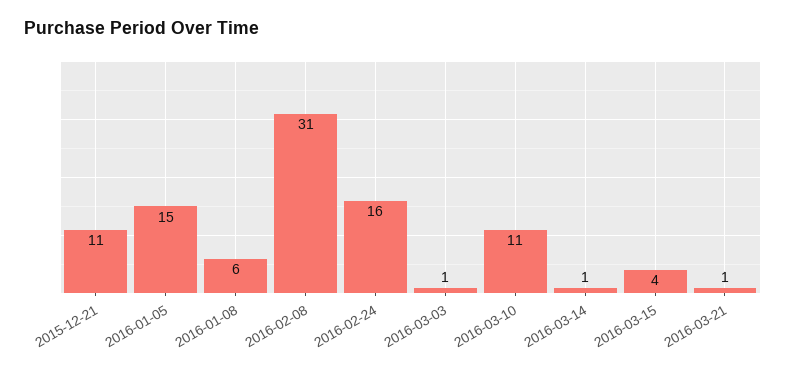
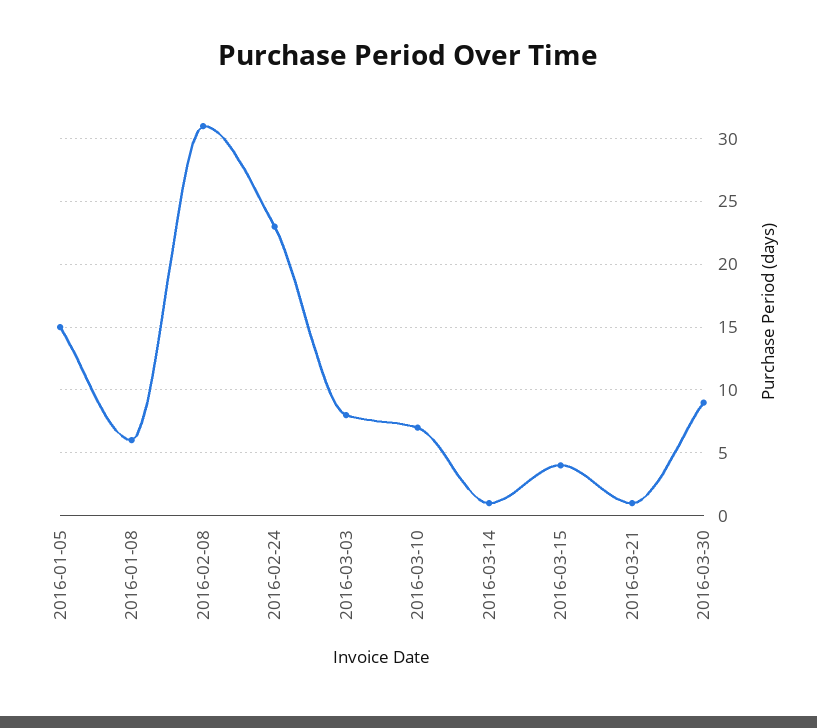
2015-12-21: 11 -> none
2016-02-24: 16 -> 23
2016-03-03: 1 -> 8
2016-03-10: 11 -> 7
2016-03-30: none -> 9

